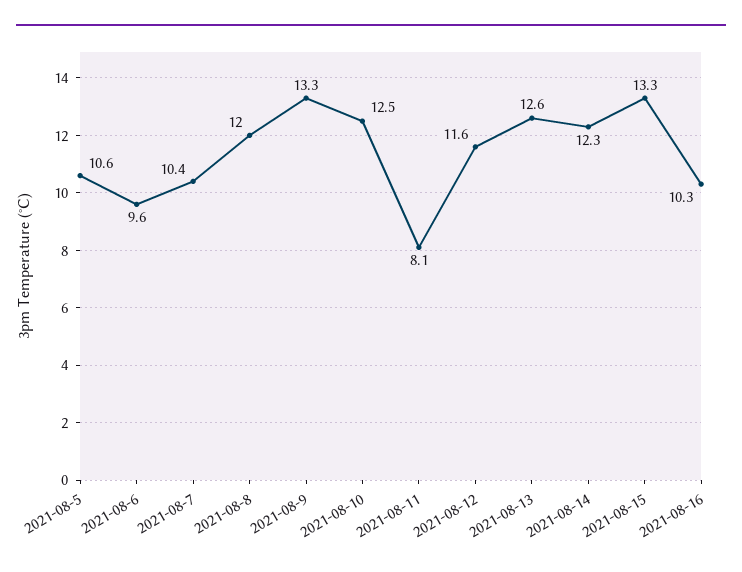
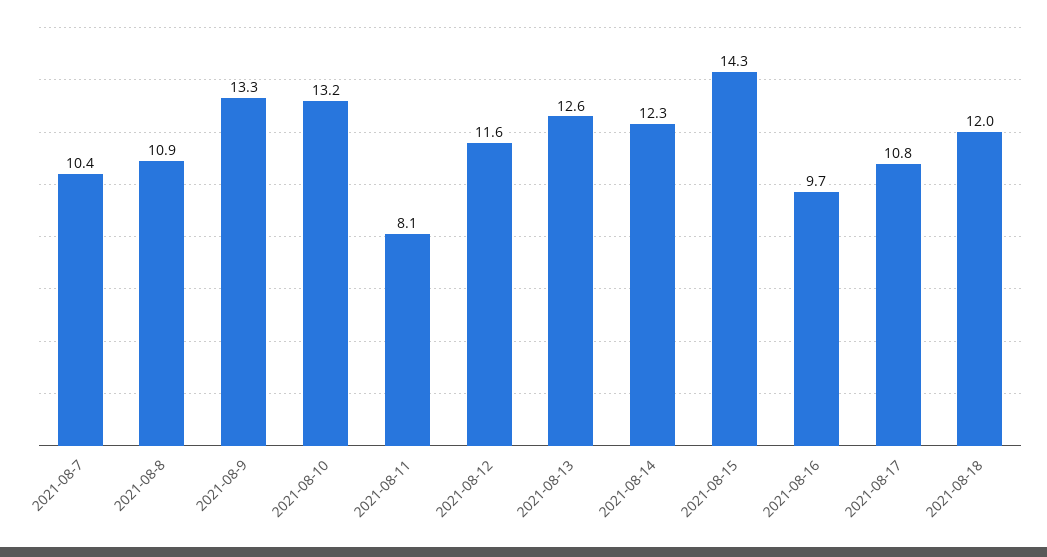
2021-08-5: 10.6 -> none
2021-08-6: 9.6 -> none
2021-08-8: 12 -> 10.9
2021-08-10: 12.5 -> 13.2
2021-08-15: 13.3 -> 14.3
2021-08-16: 10.3 -> 9.7
2021-08-17: none -> 10.8
2021-08-18: none -> 12

